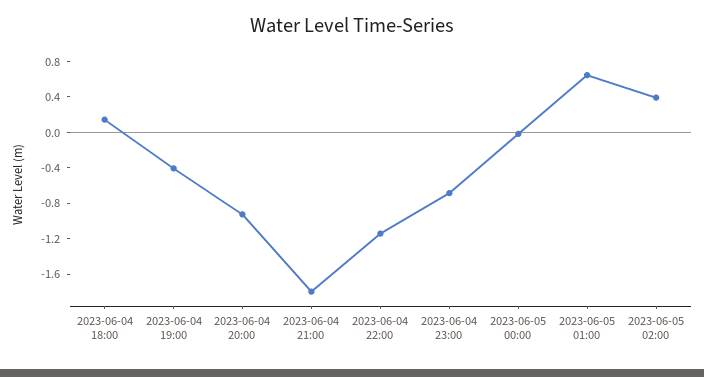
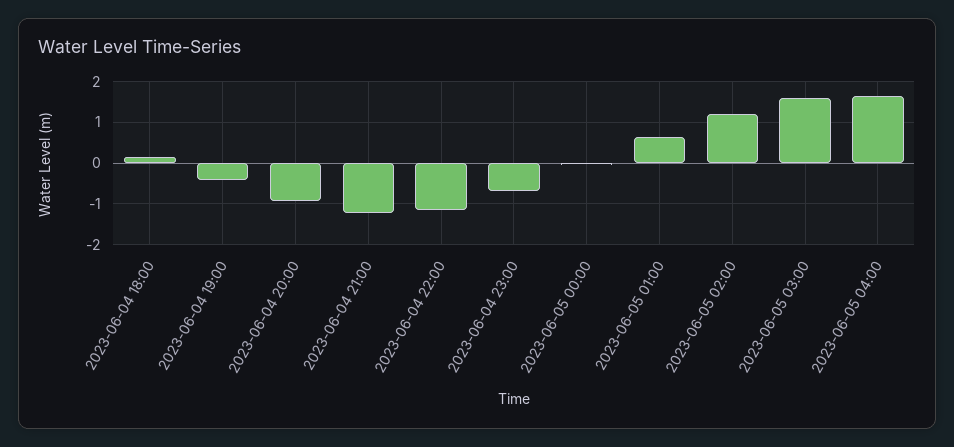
2023-06-04 21:00: -1.8 -> -1.2
2023-06-05 02:00: 0.4 -> 1.2
2023-06-05 03:00: none -> 1.6
2023-06-05 04:00: none -> 1.6

